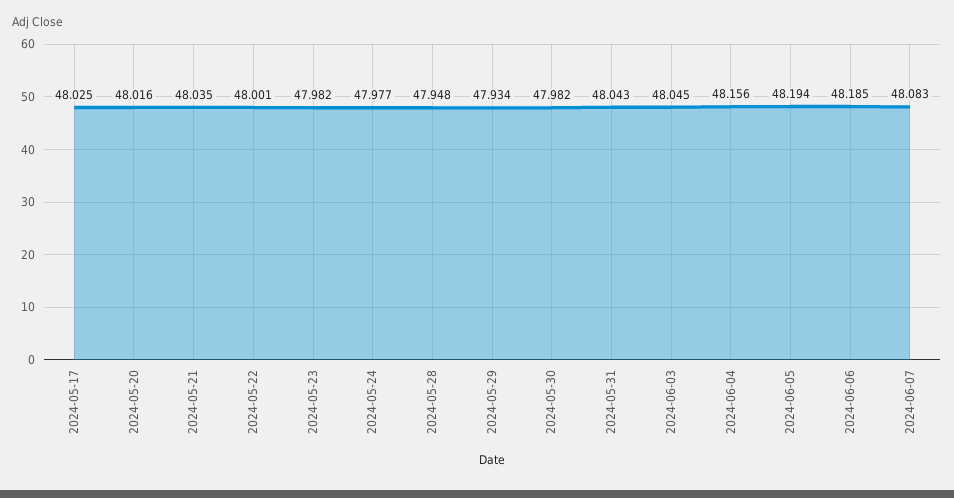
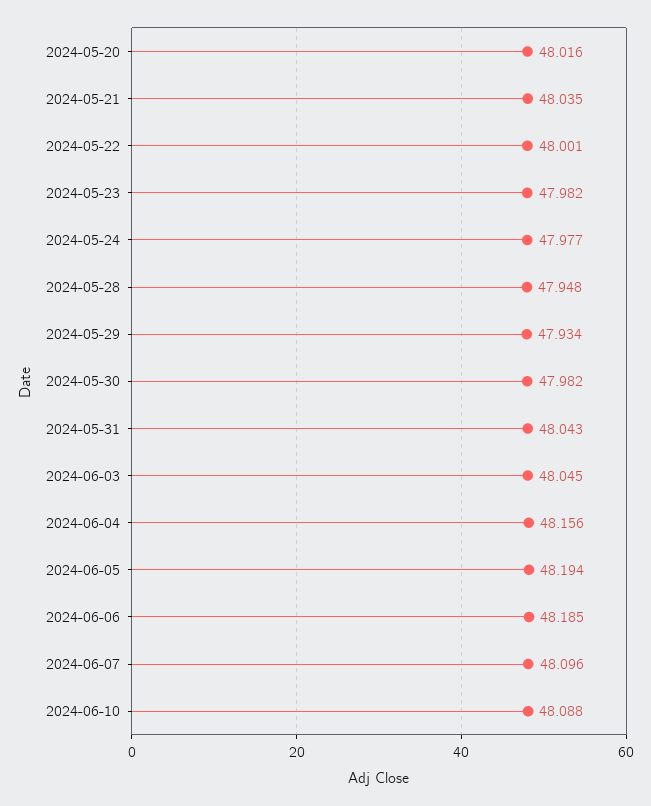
2024-05-17: 48.025 -> none
2024-06-07: 48.083 -> 48.096
2024-06-10: none -> 48.088

